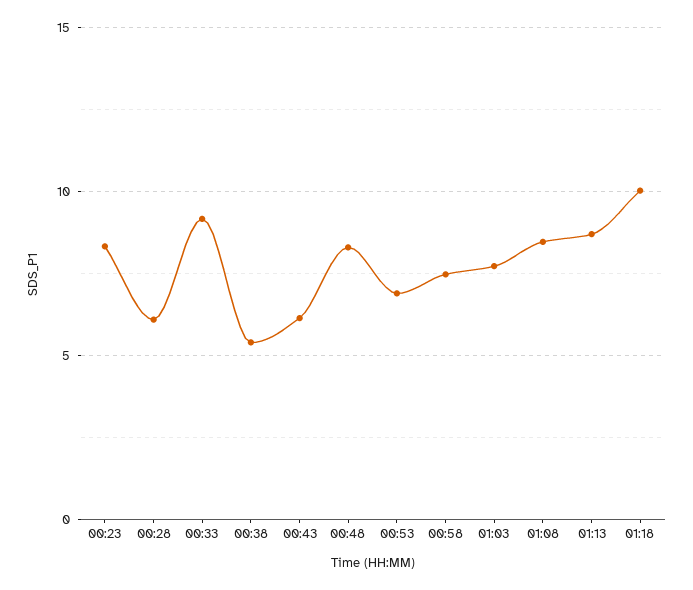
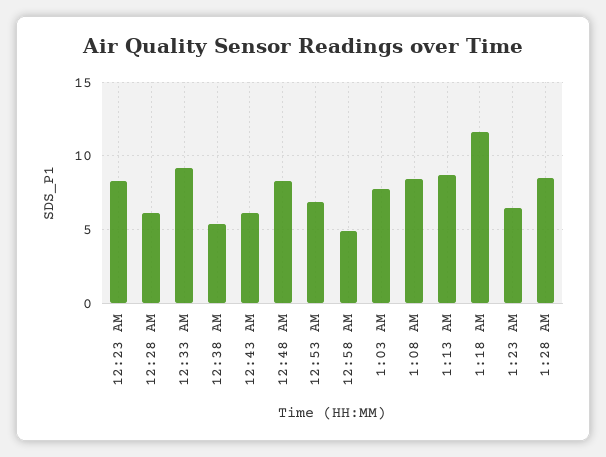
00:58: 7.5 -> 5
01:18: 10 -> 11.5
1:23 AM: none -> 6.5
1:28 AM: none -> 8.5

